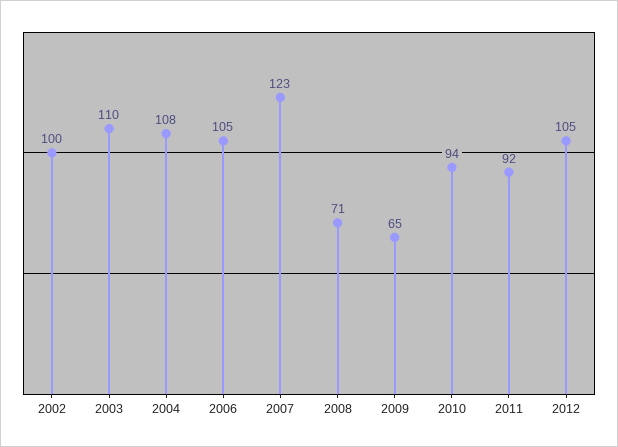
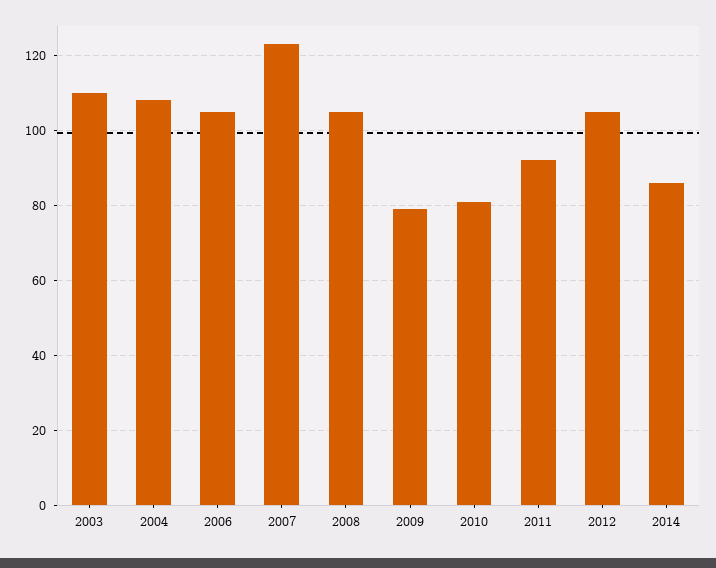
2002: 100 -> none
2008: 71 -> 105
2009: 65 -> 80
2010: 94 -> 80
2014: none -> 85

